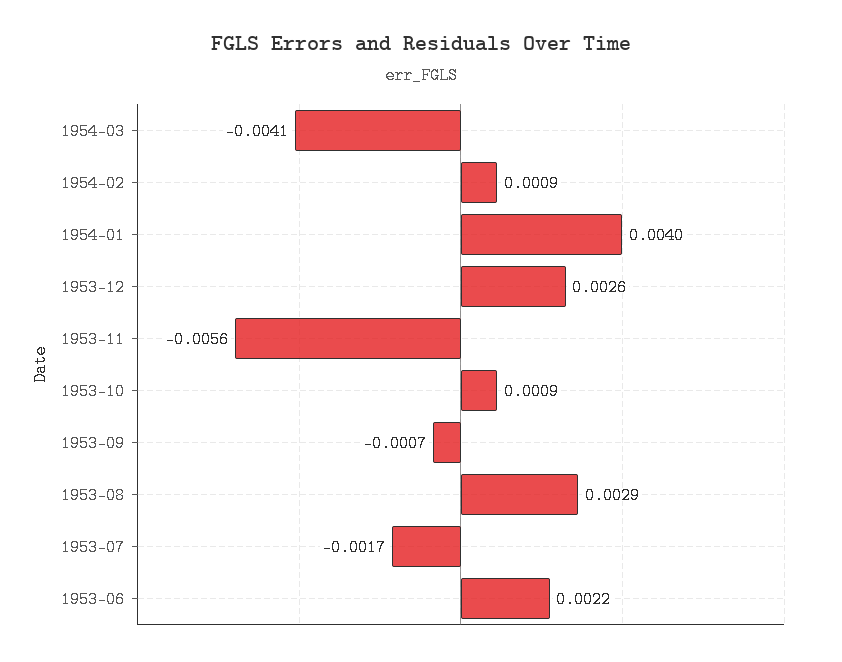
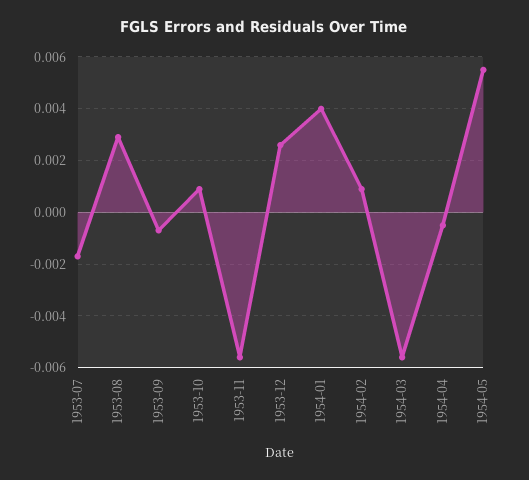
1954-03: -0.0041 -> -0.0055
1953-06: 0.0022 -> none
1954-04: none -> -0.0005
1954-05: none -> 0.0055

